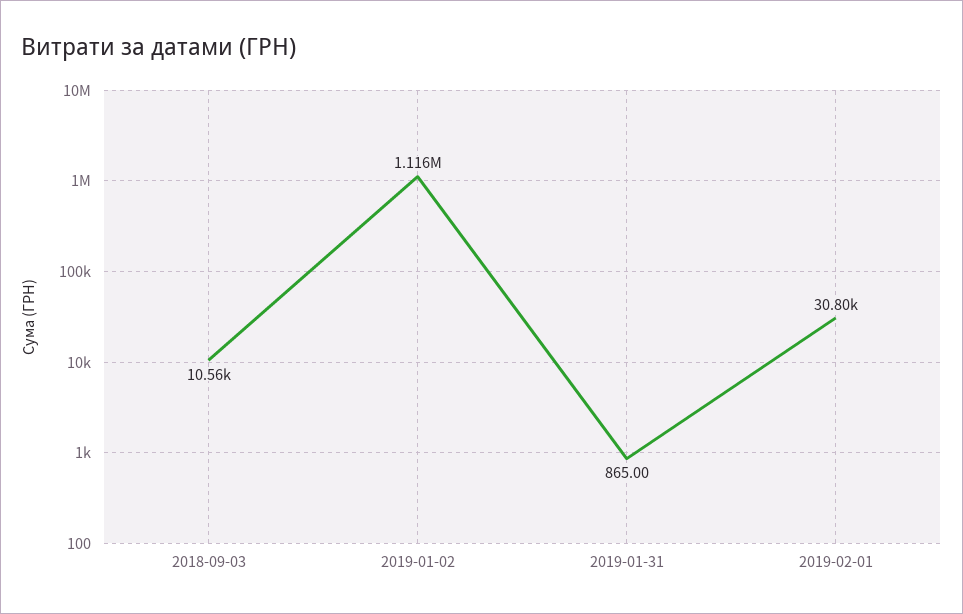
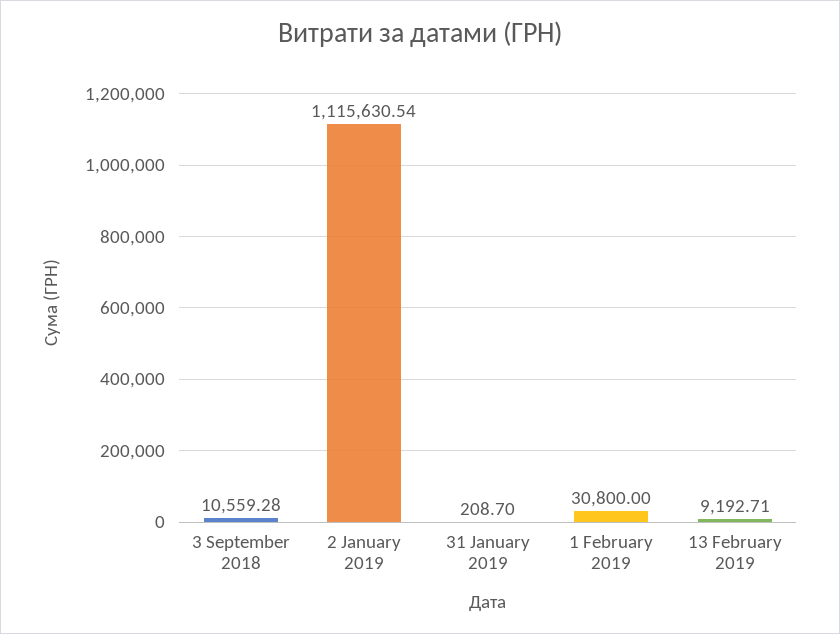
2019-01-31: 865 -> 208.7
13 February 2019: none -> 9192.71

